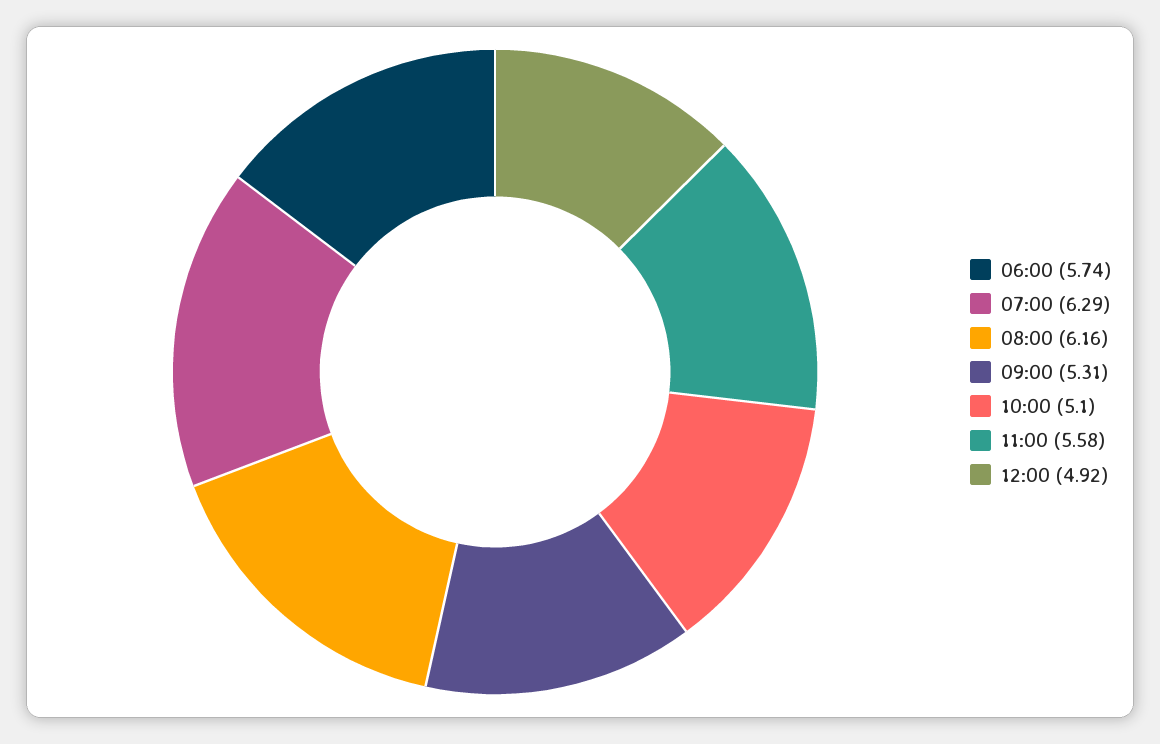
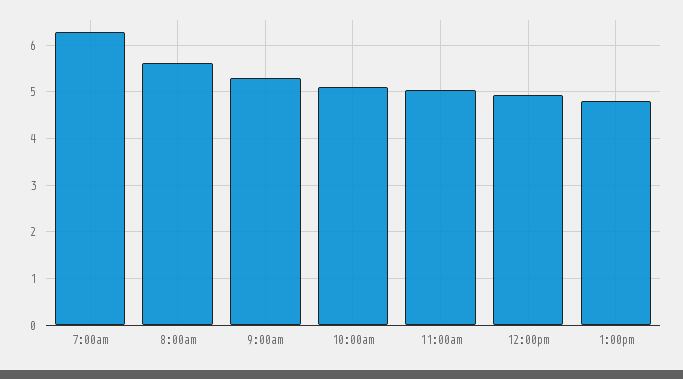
06:00: 5.74 -> none
08:00: 6.16 -> 5.6
11:00: 5.58 -> 5
1:00pm: none -> 4.8

